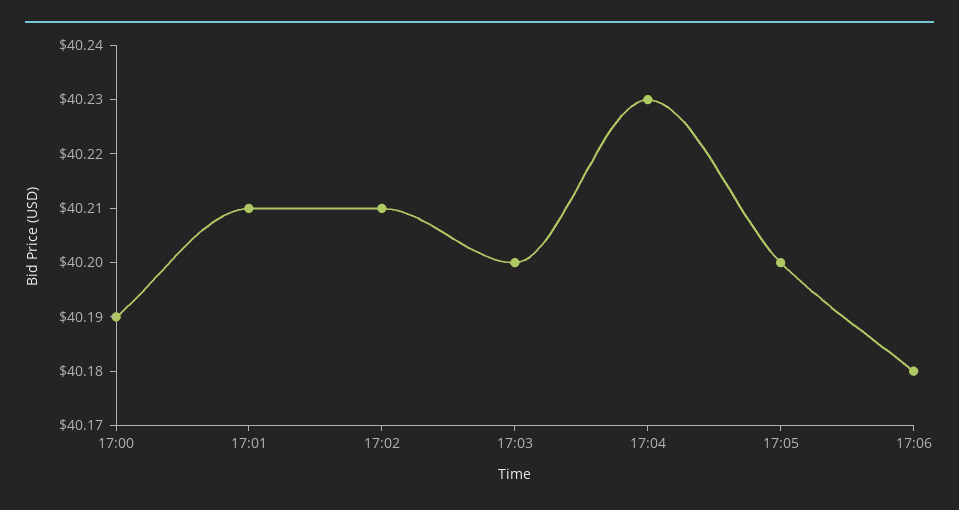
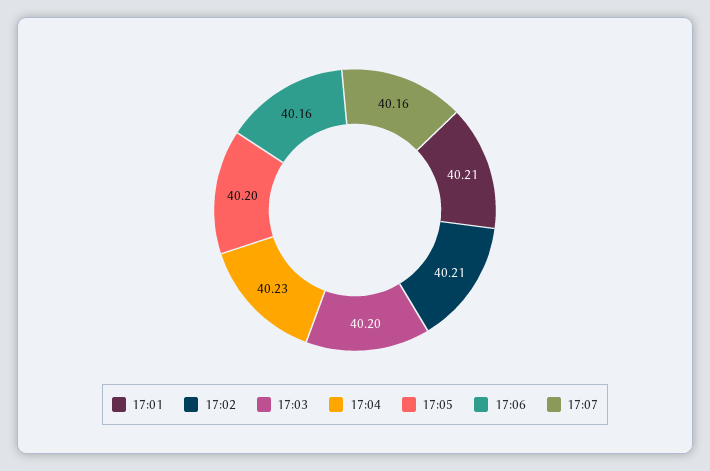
17:00: 40.19 -> none
17:06: 40.18 -> 40.16
17:07: none -> 40.16

